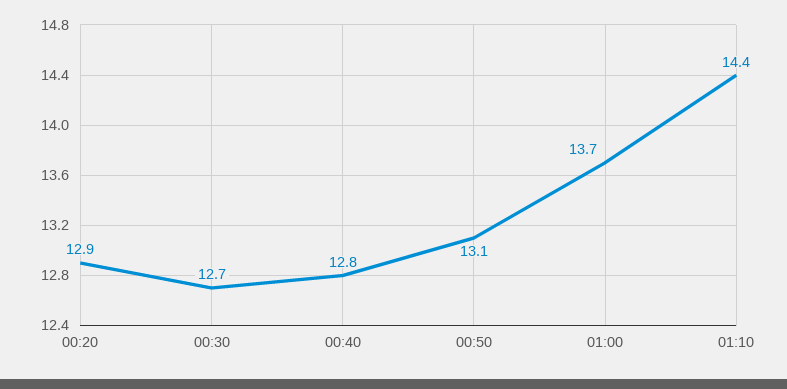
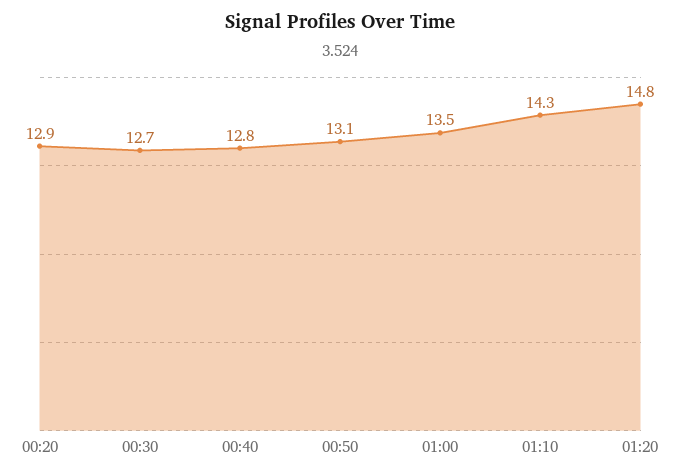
01:00: 13.7 -> 13.5
01:10: 14.4 -> 14.3
01:20: none -> 14.8

